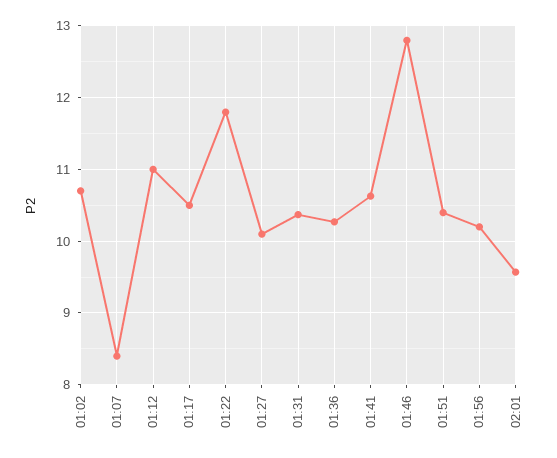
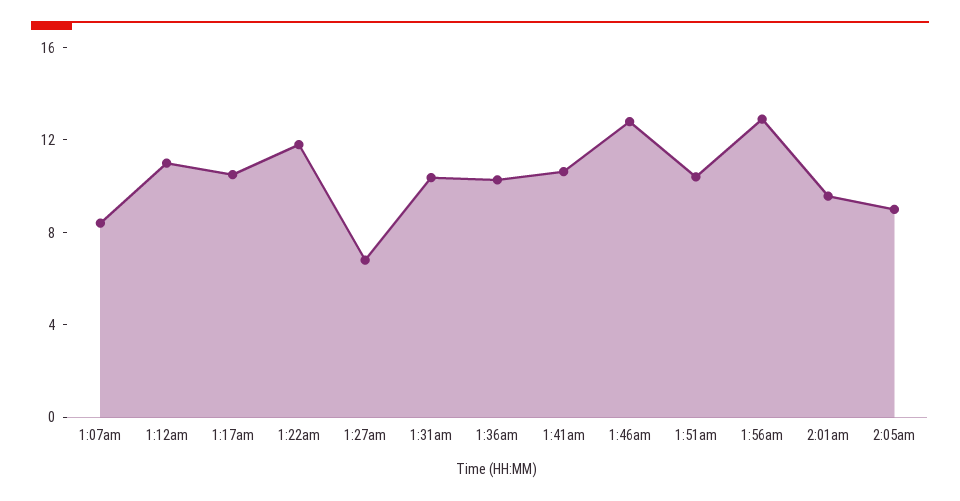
01:02: 10.7 -> none
01:27: 10.1 -> 7
01:56: 10.2 -> 13
2:05am: none -> 9

